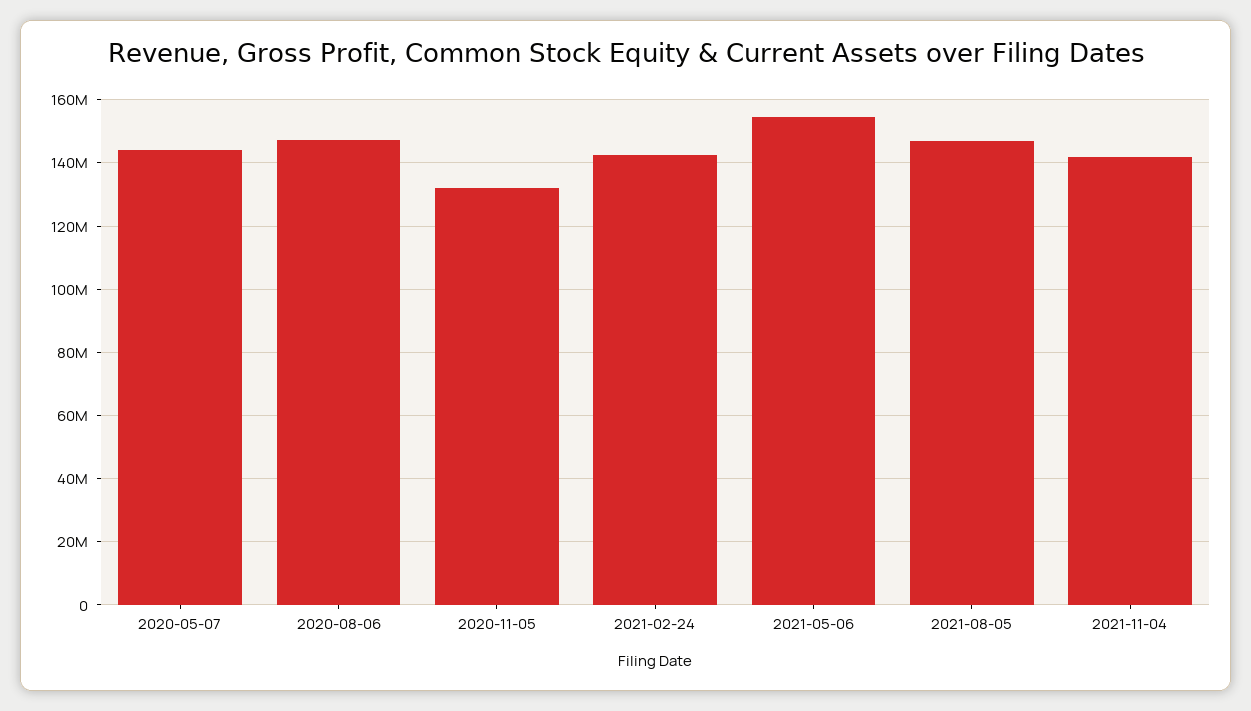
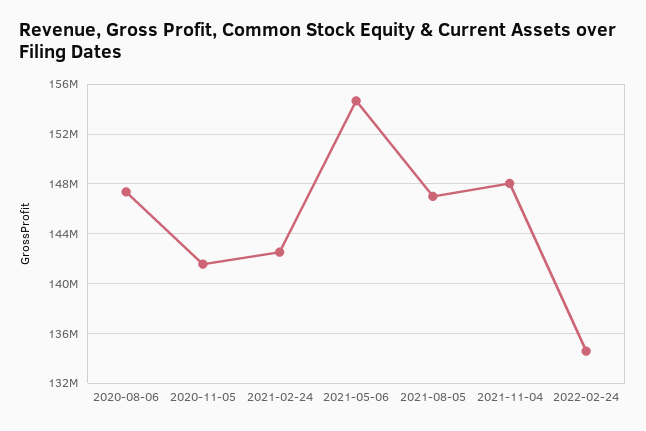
2020-05-07: 144000000 -> none
2020-11-05: 132000000 -> 141500000
2021-11-04: 142000000 -> 148000000
2022-02-24: none -> 134500000

